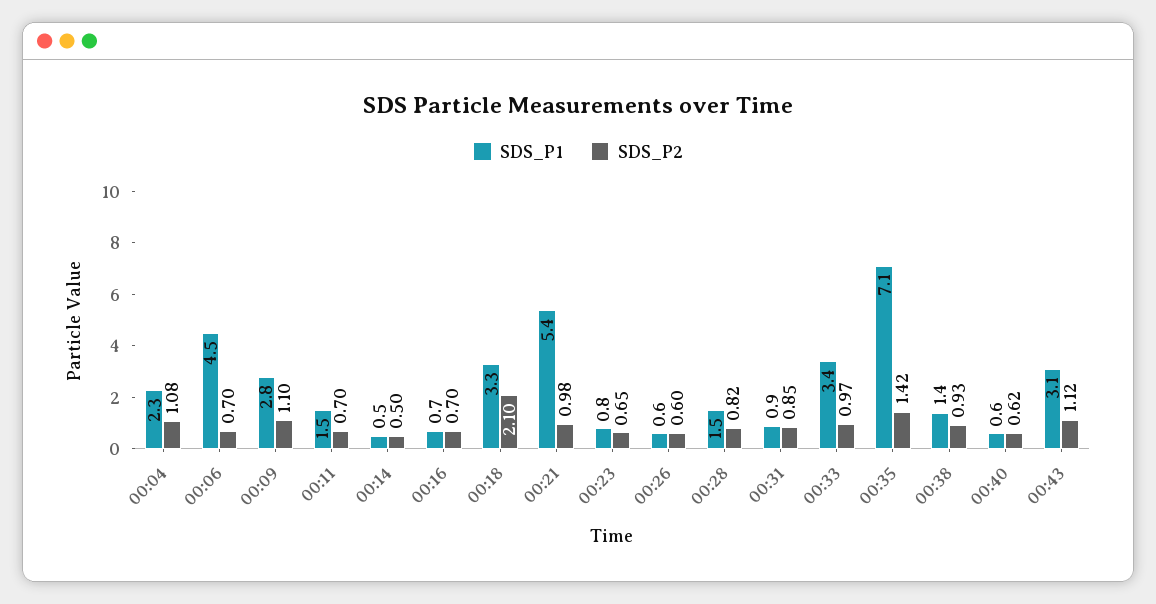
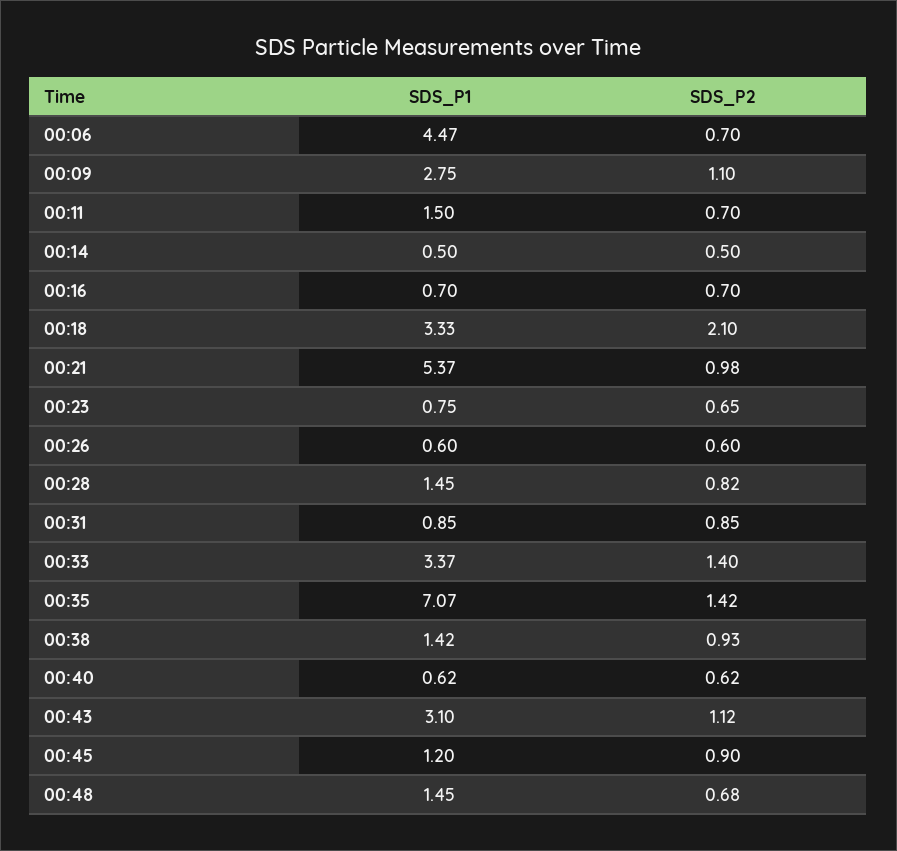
SDS_P1, 00:04: 2.3 -> none
SDS_P2, 00:04: 1.08 -> none
SDS_P2, 00:33: 0.97 -> 1.4
SDS_P1, 00:45: none -> 1.2
SDS_P2, 00:45: none -> 0.9
SDS_P1, 00:48: none -> 1.45
SDS_P2, 00:48: none -> 0.68

